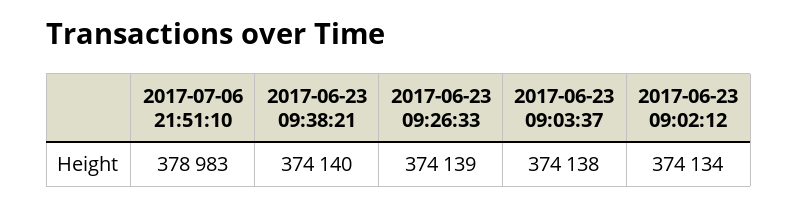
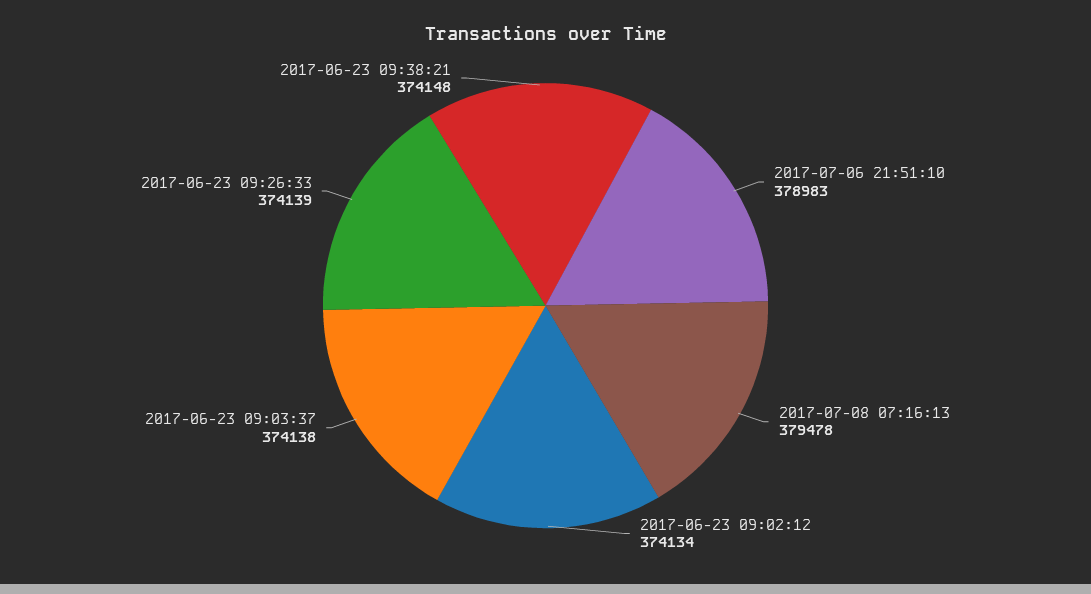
2017-06-23 09:38:21: 374140 -> 374148
2017-07-08 07:16:13: none -> 379478

